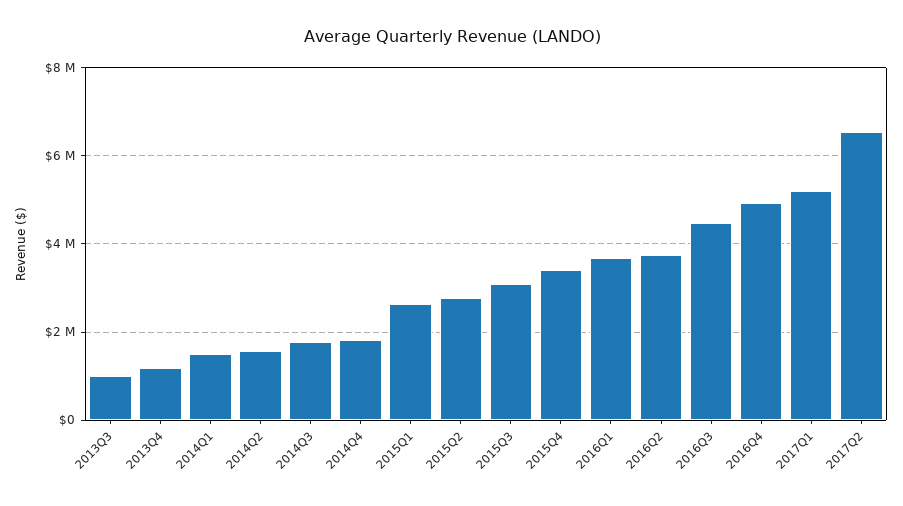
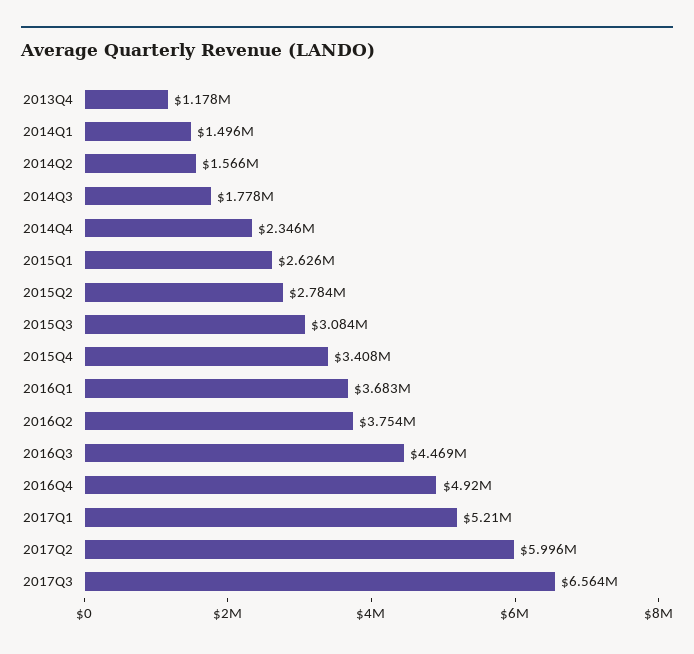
2013Q3: 1000000 -> none
2014Q4: 1800000 -> 2346000
2017Q2: 6600000 -> 5996000
2017Q3: none -> 6564000

